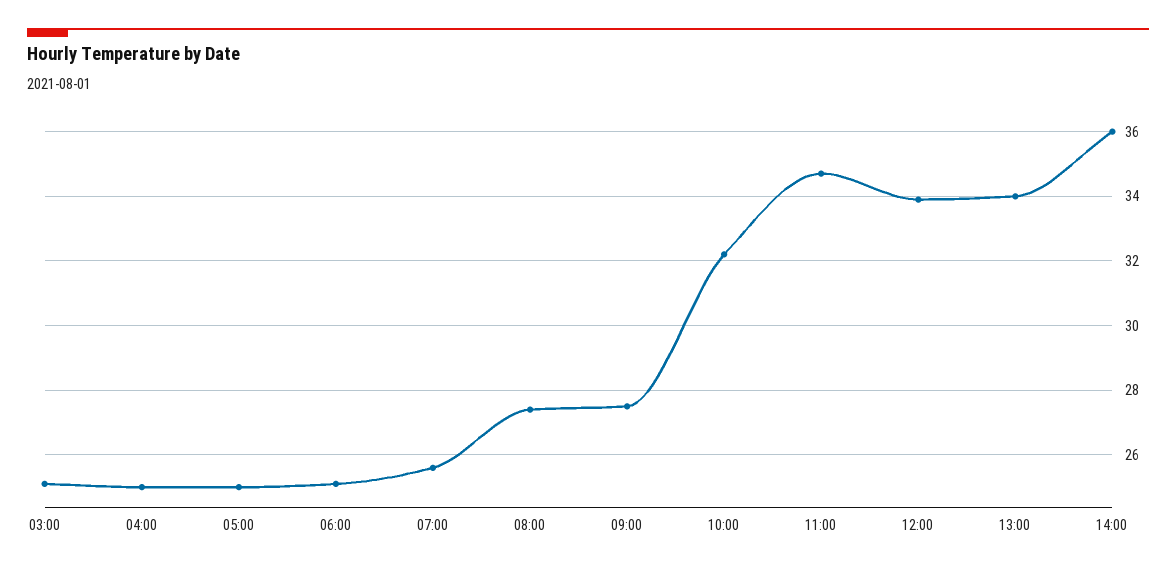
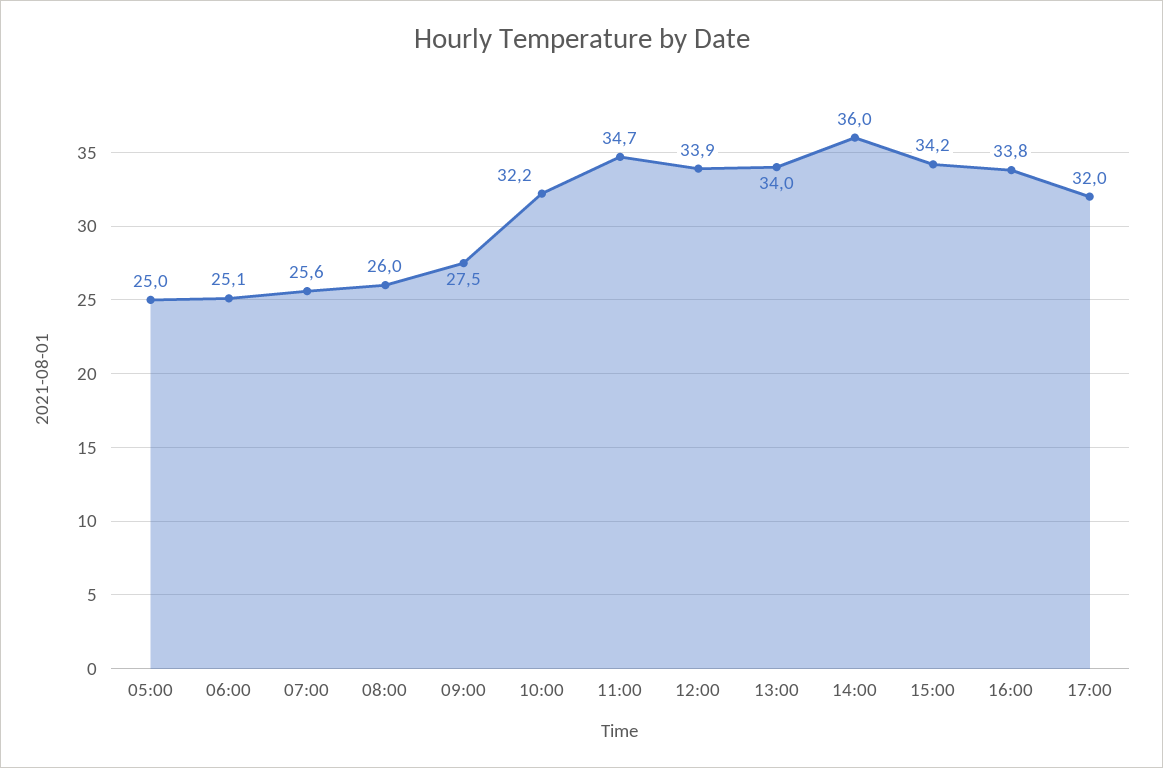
03:00: 25 -> none
04:00: 25 -> none
08:00: 27.5 -> 26
15:00: none -> 34.2
16:00: none -> 33.8
17:00: none -> 32

